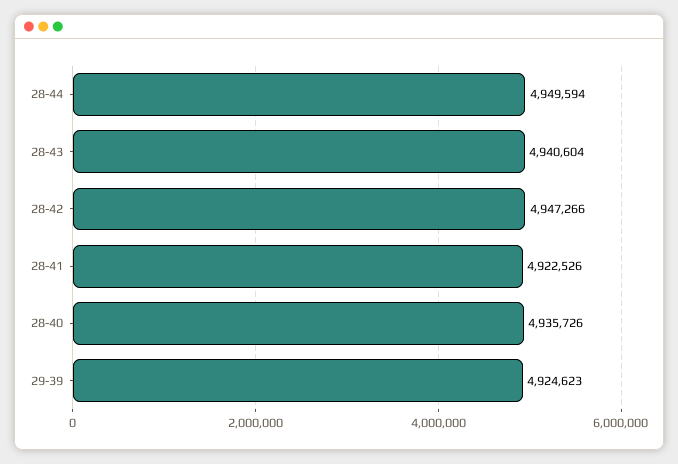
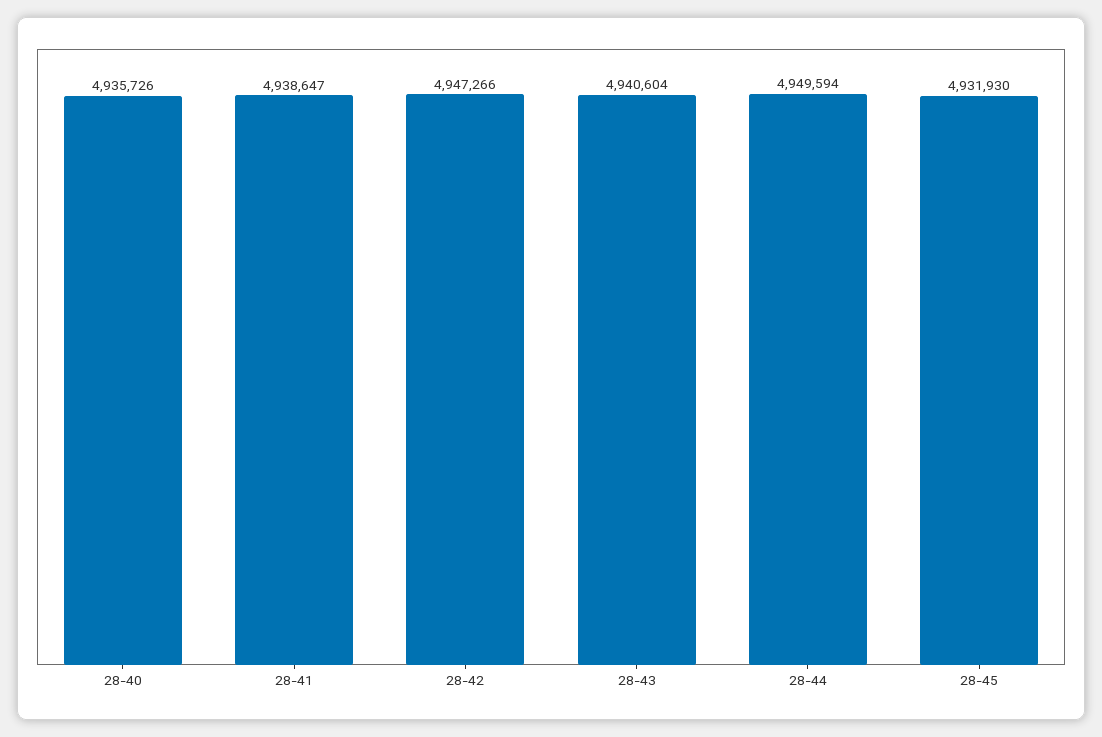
28-41: 4922526 -> 4938647
29-39: 4924623 -> none
28-45: none -> 4931930

